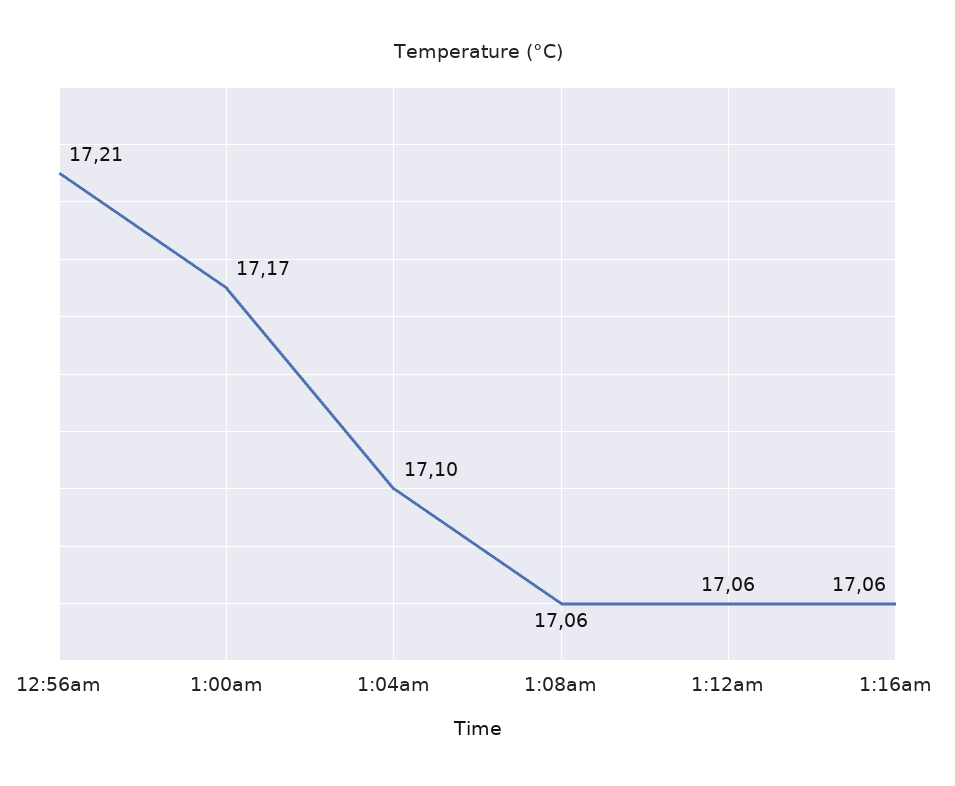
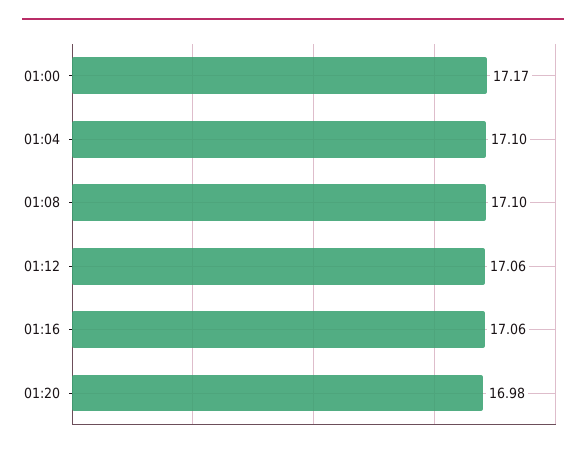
12:56am: 17.21 -> none
1:08am: 17.06 -> 17.1
01:20: none -> 16.98

